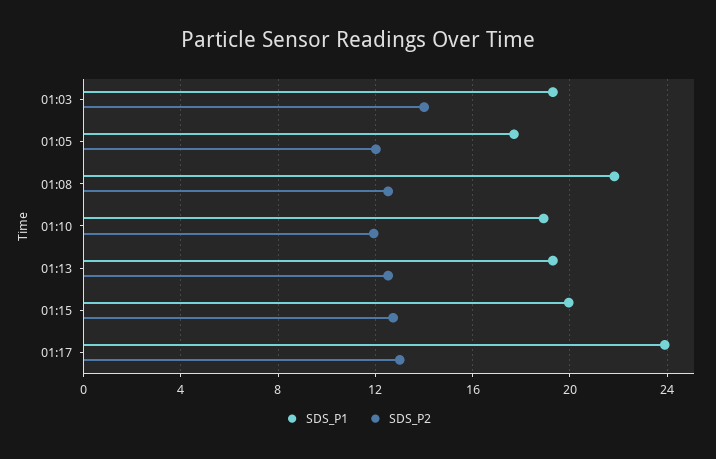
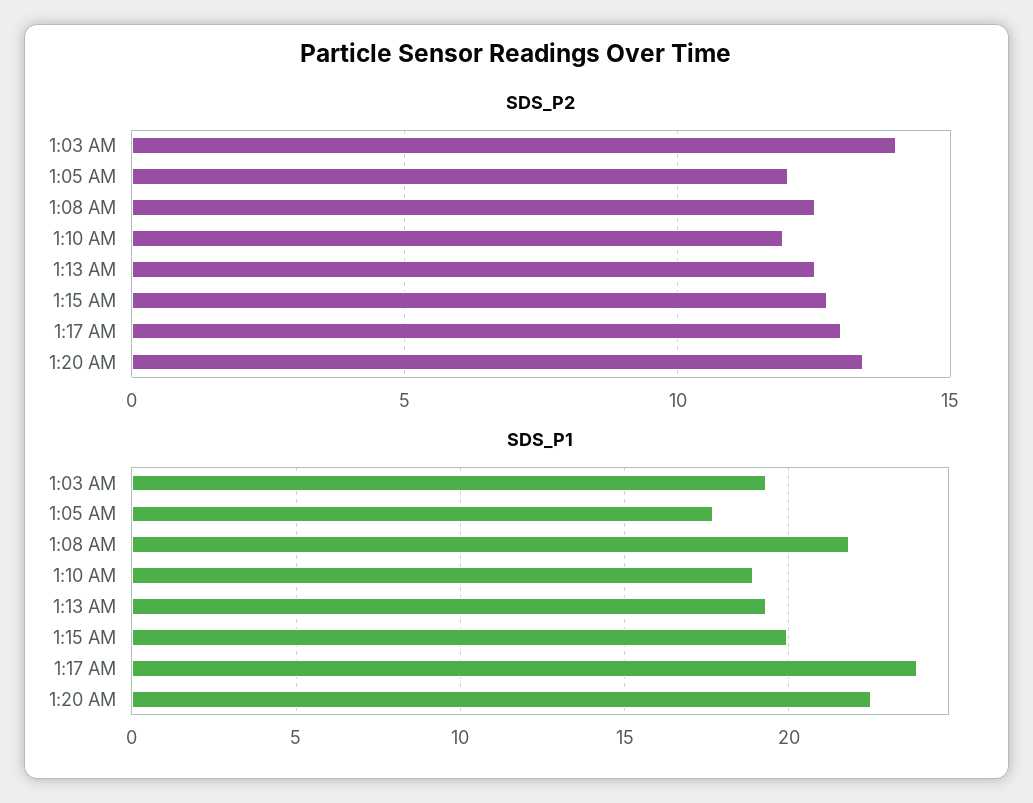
SDS_P2, 1:20 AM: none -> 13.5
SDS_P1, 1:20 AM: none -> 22.5

